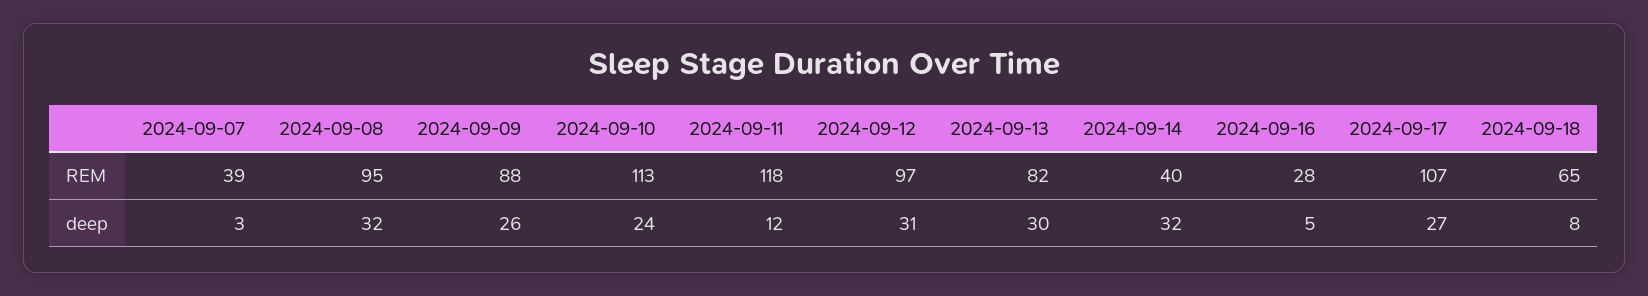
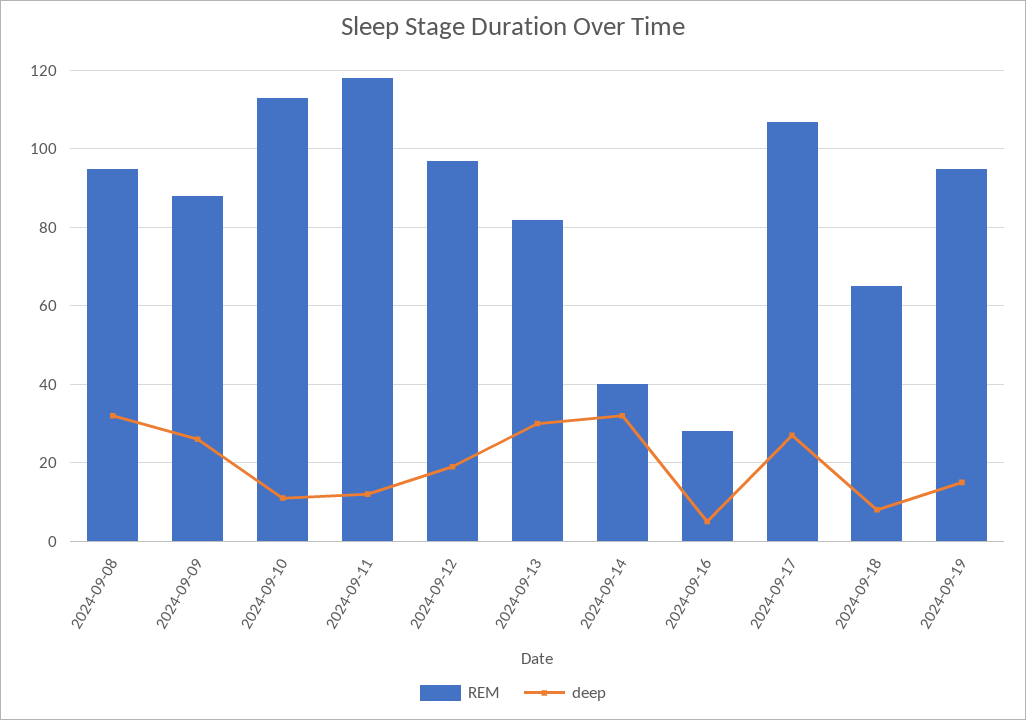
REM, 2024-09-07: 39 -> none
deep, 2024-09-07: 3 -> none
deep, 2024-09-10: 24 -> 10
deep, 2024-09-12: 31 -> 20
REM, 2024-09-19: none -> 95
deep, 2024-09-19: none -> 15

